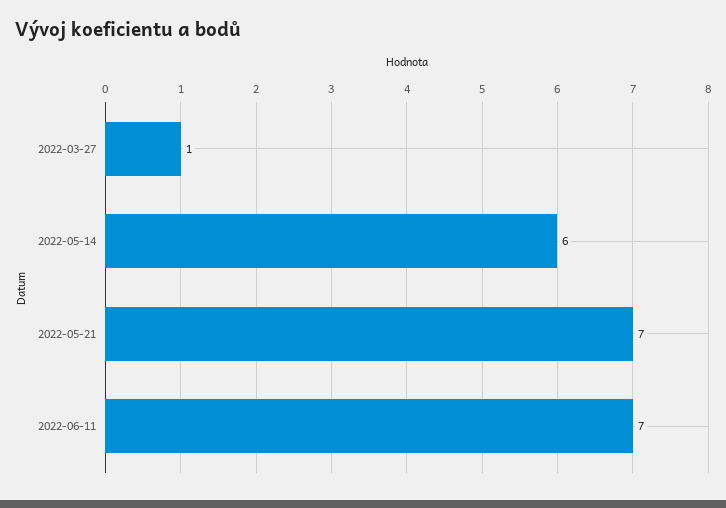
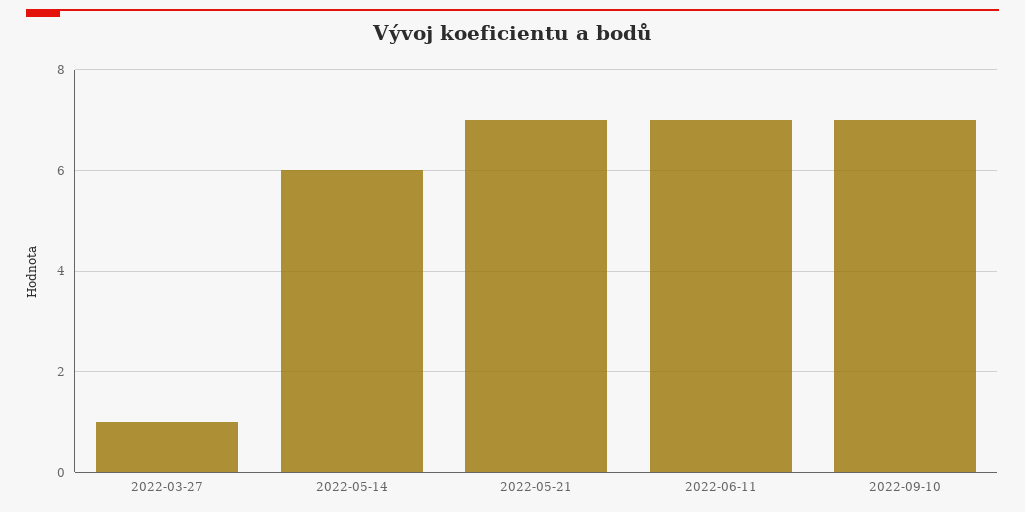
2022-09-10: none -> 7

